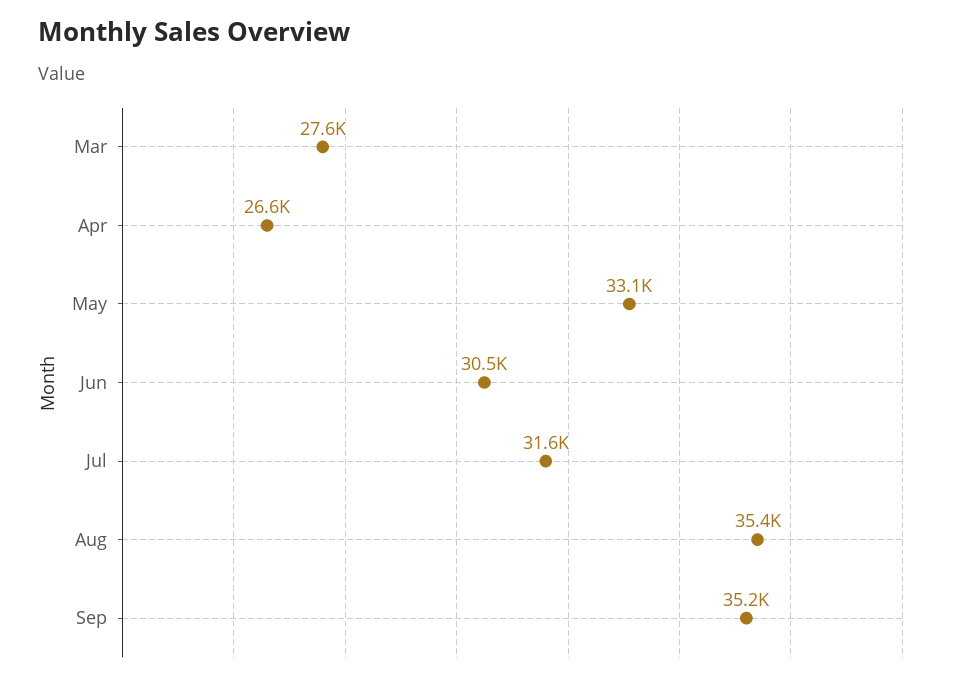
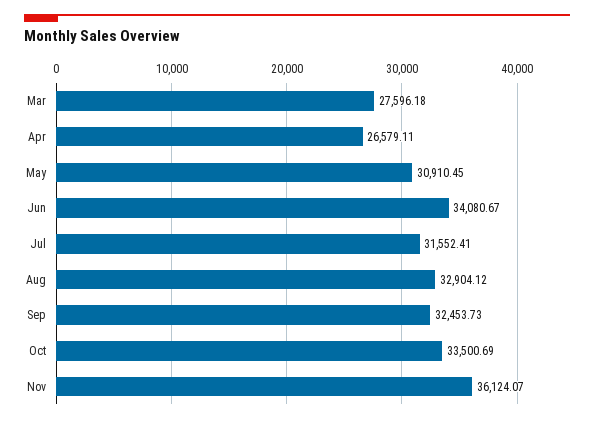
May: 33100 -> 30910.45
Jun: 30500 -> 34080.67
Aug: 35400 -> 32904.12
Sep: 35200 -> 32453.73
Oct: none -> 33500.69
Nov: none -> 36124.07

